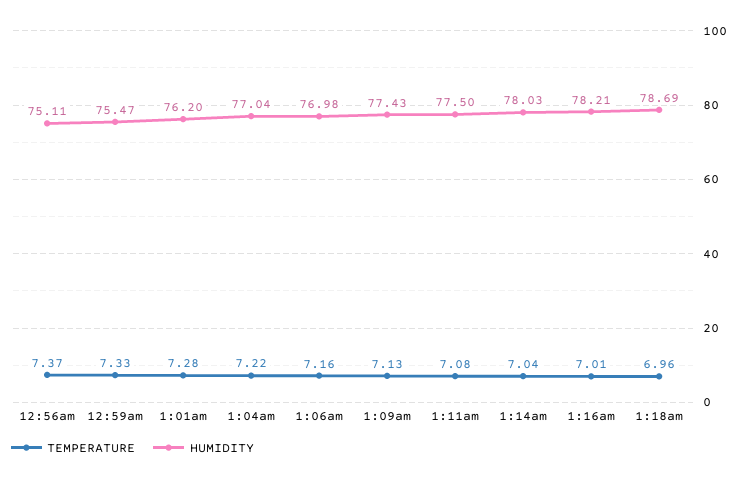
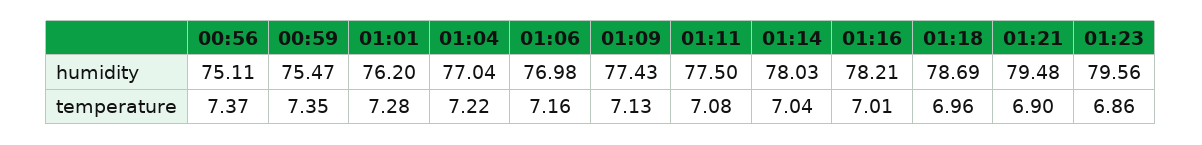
TEMPERATURE, 12:59am: 7.33 -> 7.35
HUMIDITY, 01:21: none -> 79.48
HUMIDITY, 01:23: none -> 79.56
TEMPERATURE, 01:21: none -> 6.9
TEMPERATURE, 01:23: none -> 6.86

